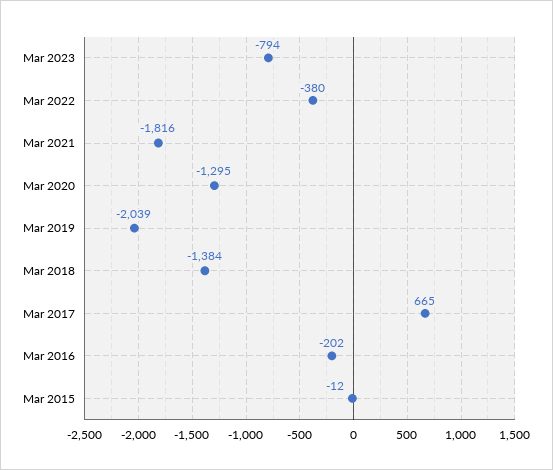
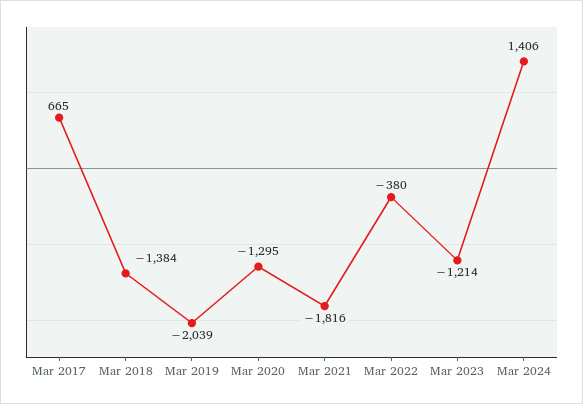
Mar 2023: -794 -> -1214
Mar 2016: -202 -> none
Mar 2015: -12 -> none
Mar 2024: none -> 1406

